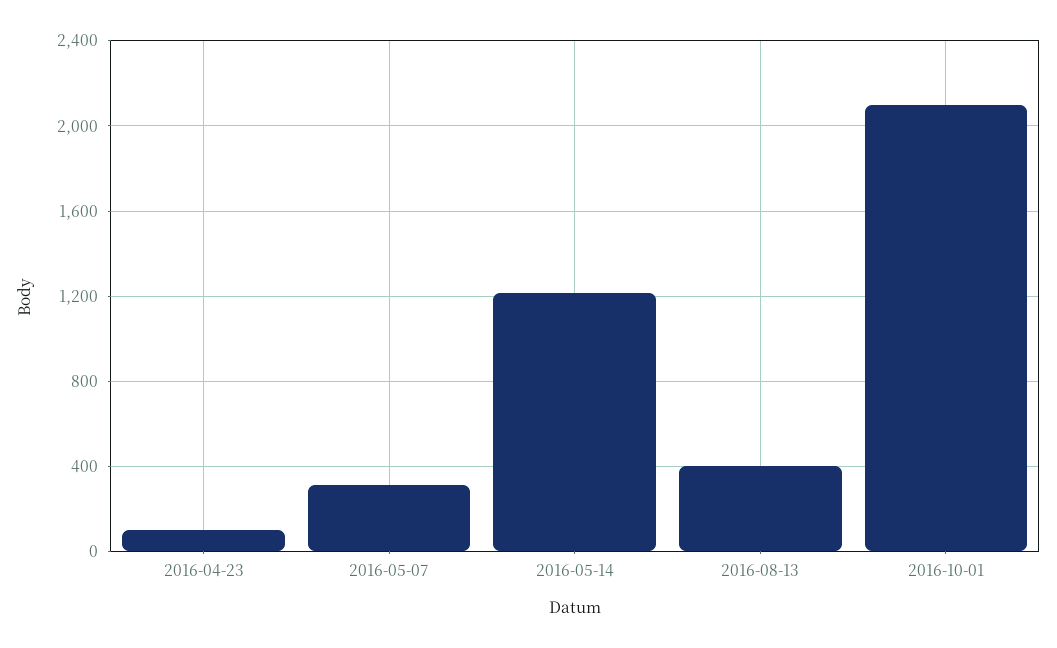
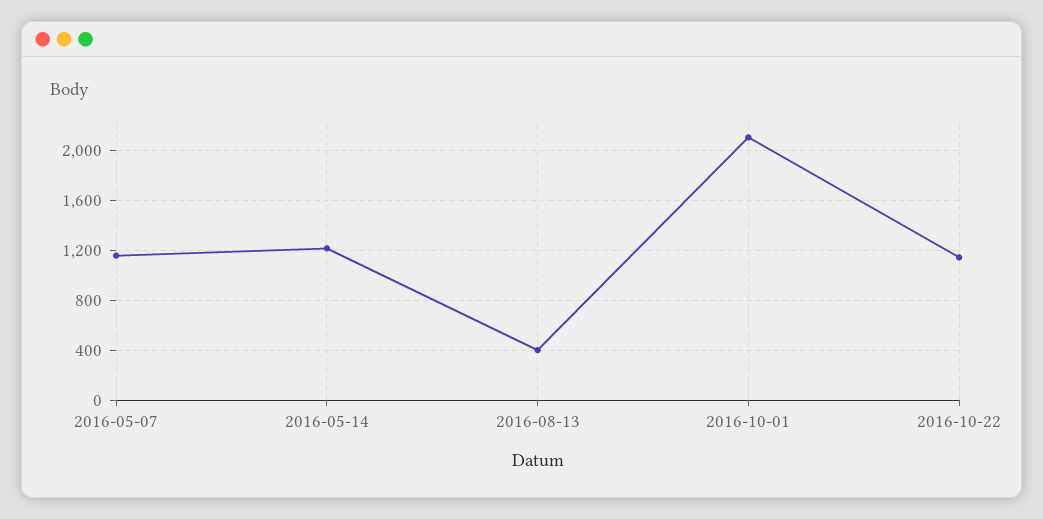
2016-04-23: 100 -> none
2016-05-07: 300 -> 1150
2016-10-22: none -> 1150

